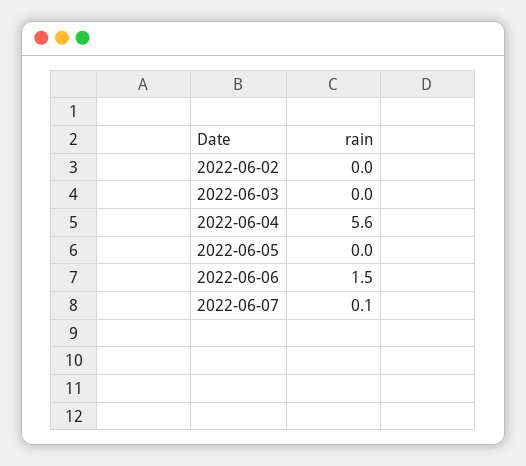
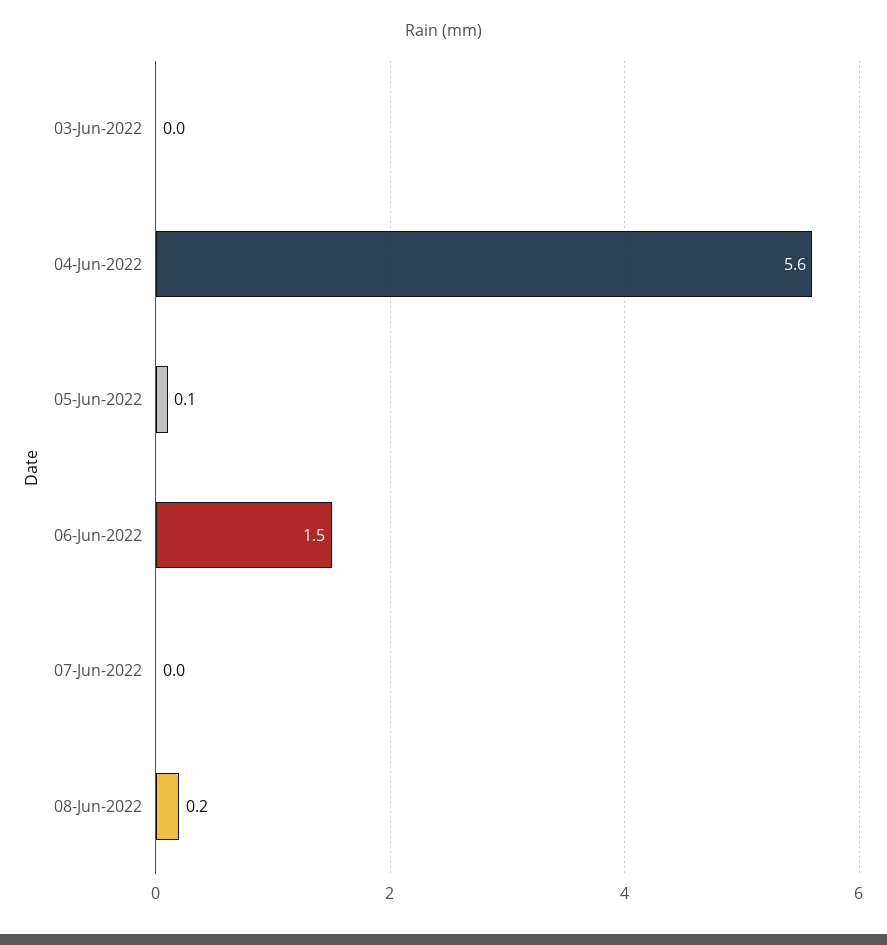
2022-06-02: 0 -> none
2022-06-05: 0 -> 0.1
2022-06-07: 0.1 -> 0
08-Jun-2022: none -> 0.2

